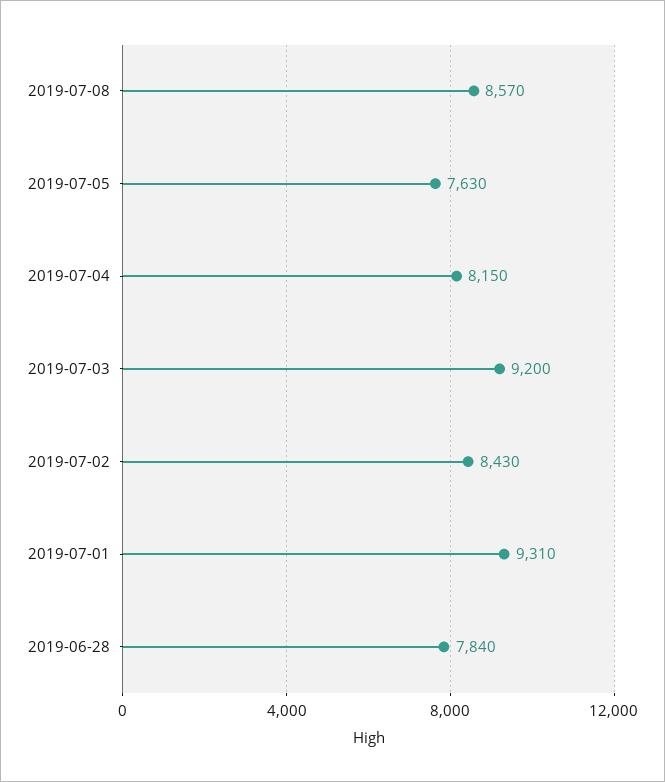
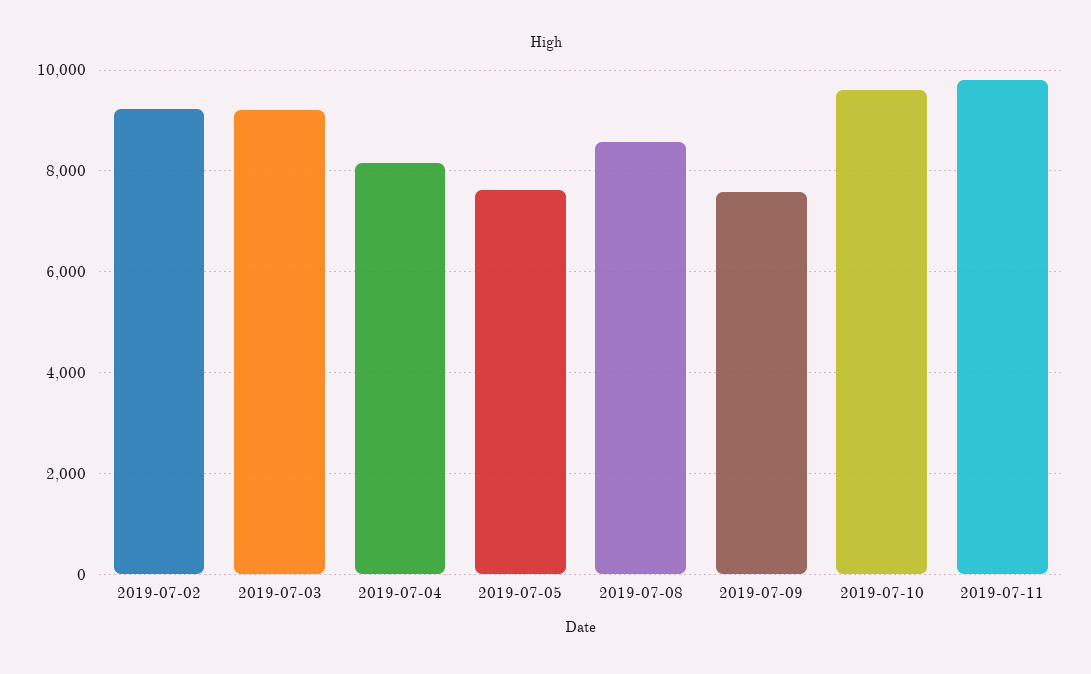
2019-07-02: 8430 -> 9200
2019-07-01: 9310 -> none
2019-06-28: 7840 -> none
2019-07-09: none -> 7600
2019-07-10: none -> 9600
2019-07-11: none -> 9800

